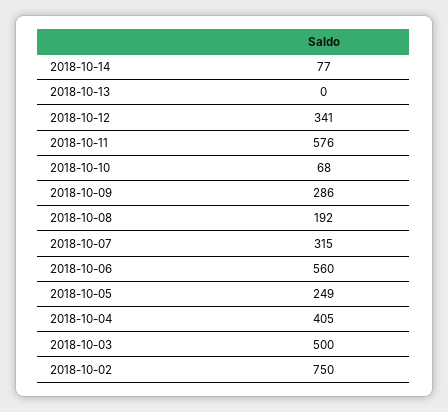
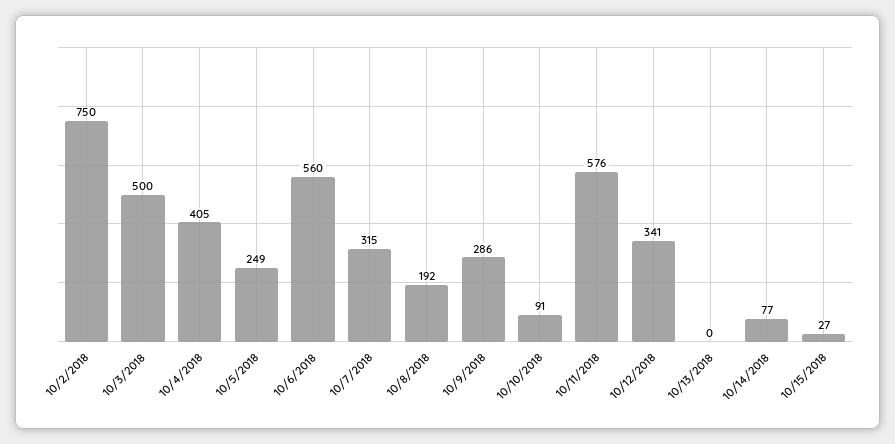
2018-10-10: 68 -> 91
10/15/2018: none -> 27

